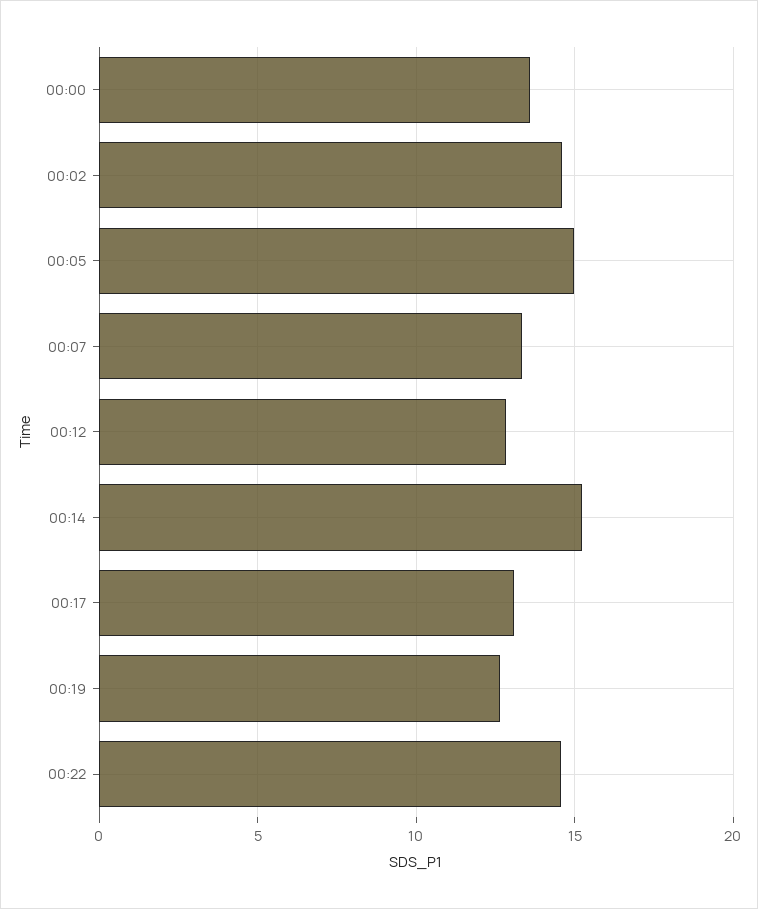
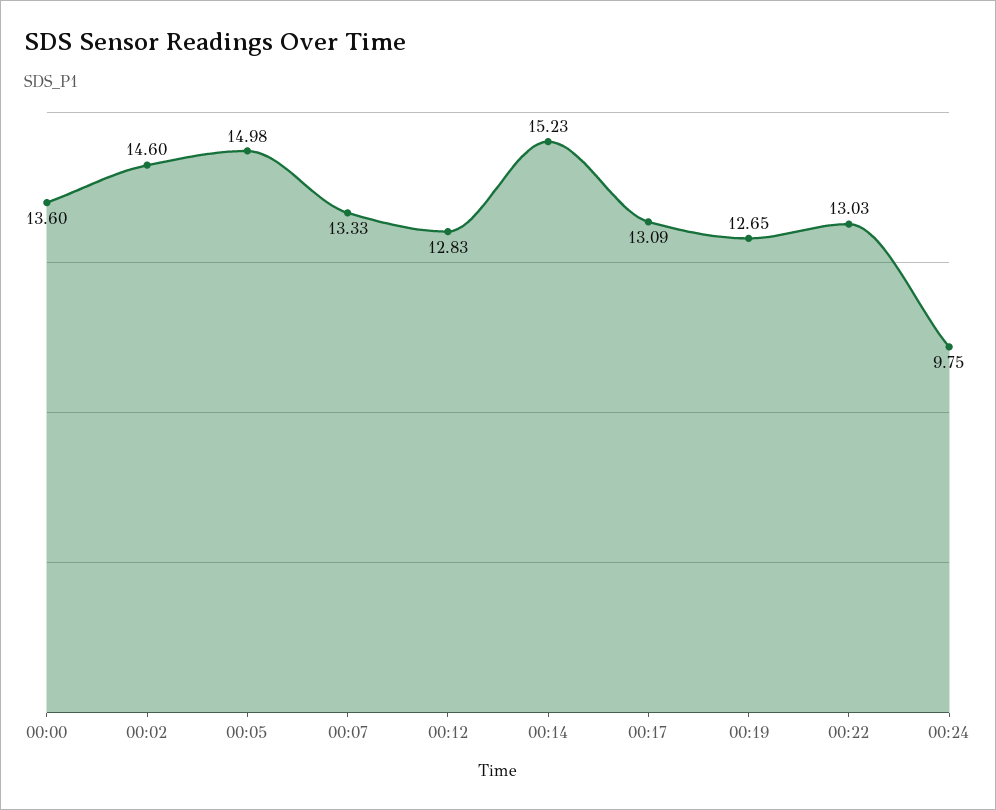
00:22: 14.5 -> 13.03
00:24: none -> 9.75

